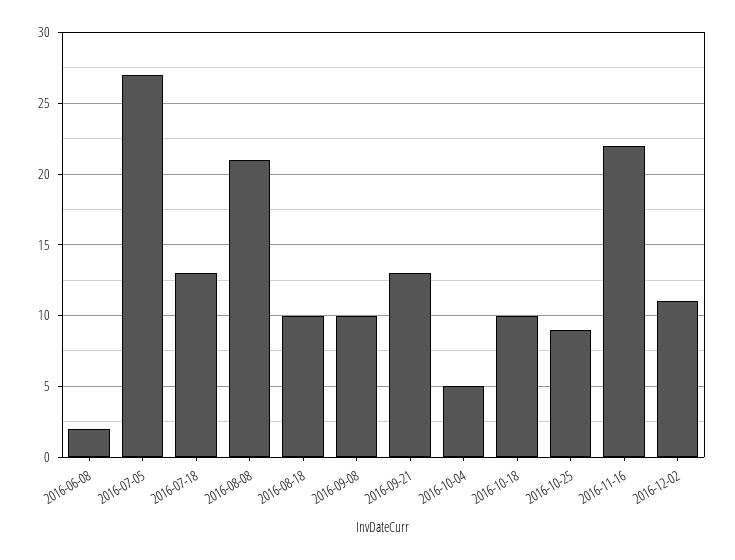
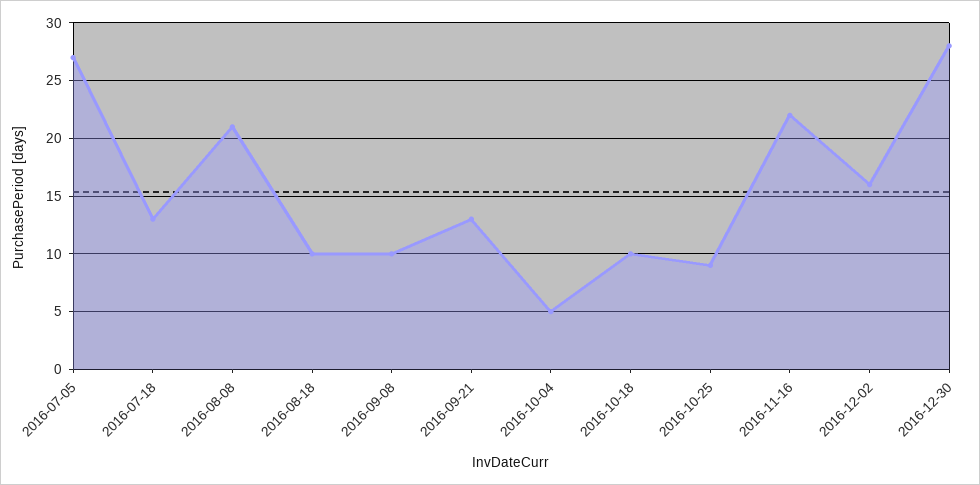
2016-06-08: 2 -> none
2016-12-02: 11 -> 16
2016-12-30: none -> 28

